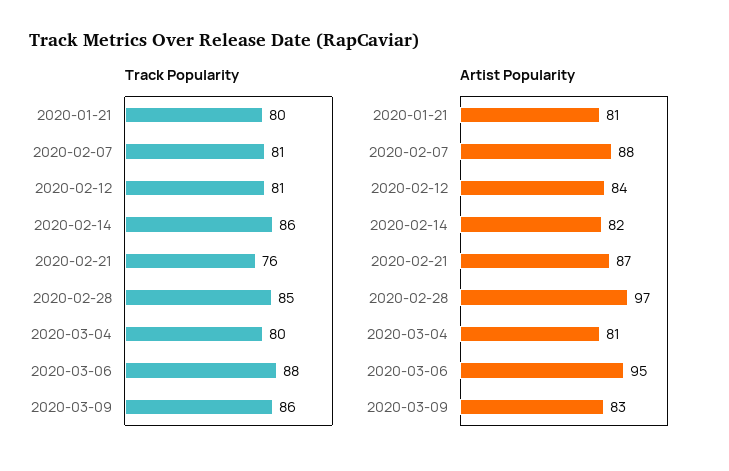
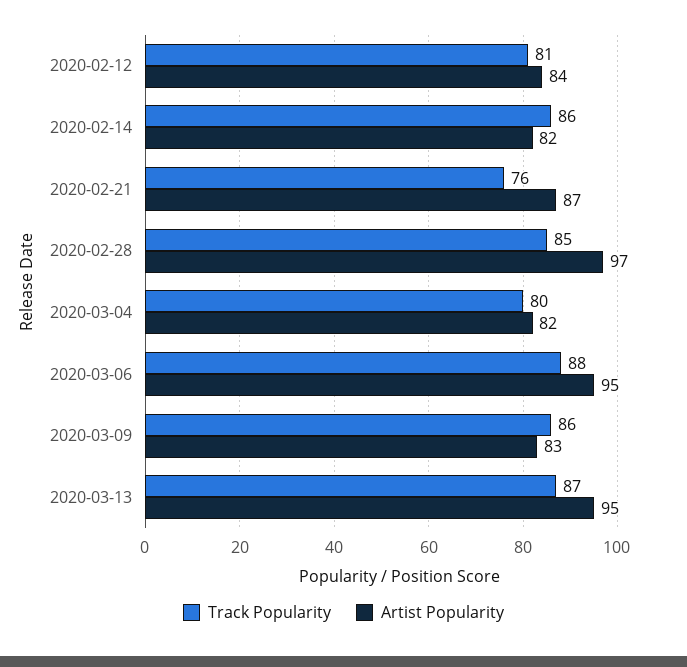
Track Popularity, 2020-01-21: 80 -> none
Track Popularity, 2020-02-07: 81 -> none
Artist Popularity, 2020-01-21: 81 -> none
Artist Popularity, 2020-02-07: 88 -> none
Artist Popularity, 2020-03-04: 81 -> 82
Track Popularity, 2020-03-13: none -> 87
Artist Popularity, 2020-03-13: none -> 95

